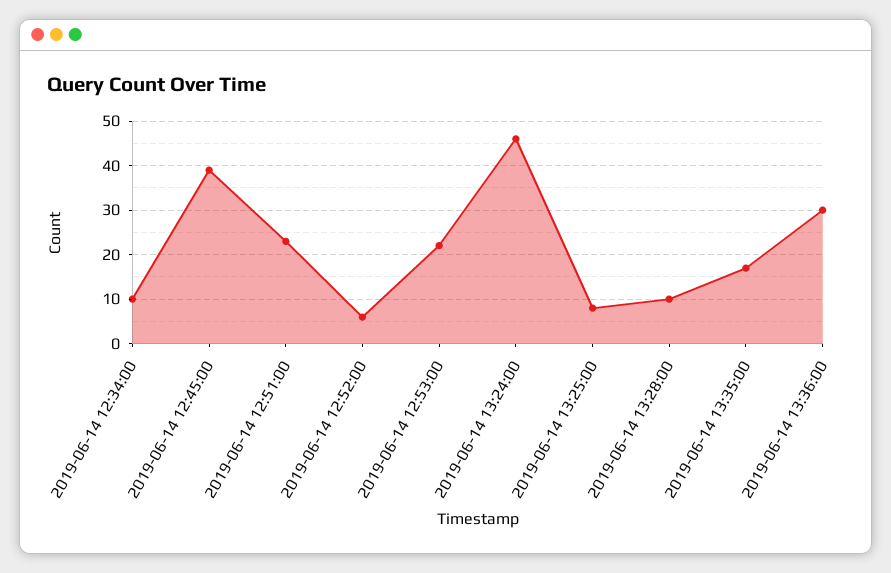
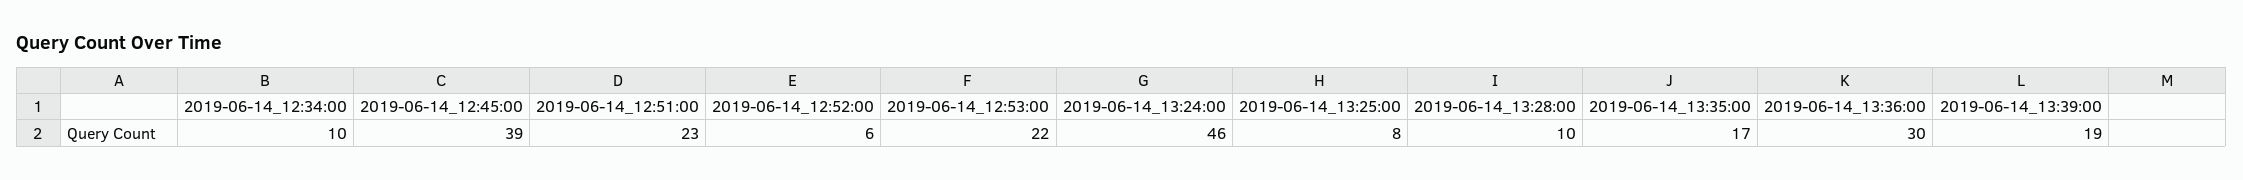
2019-06-14_13:39:00: none -> 19

